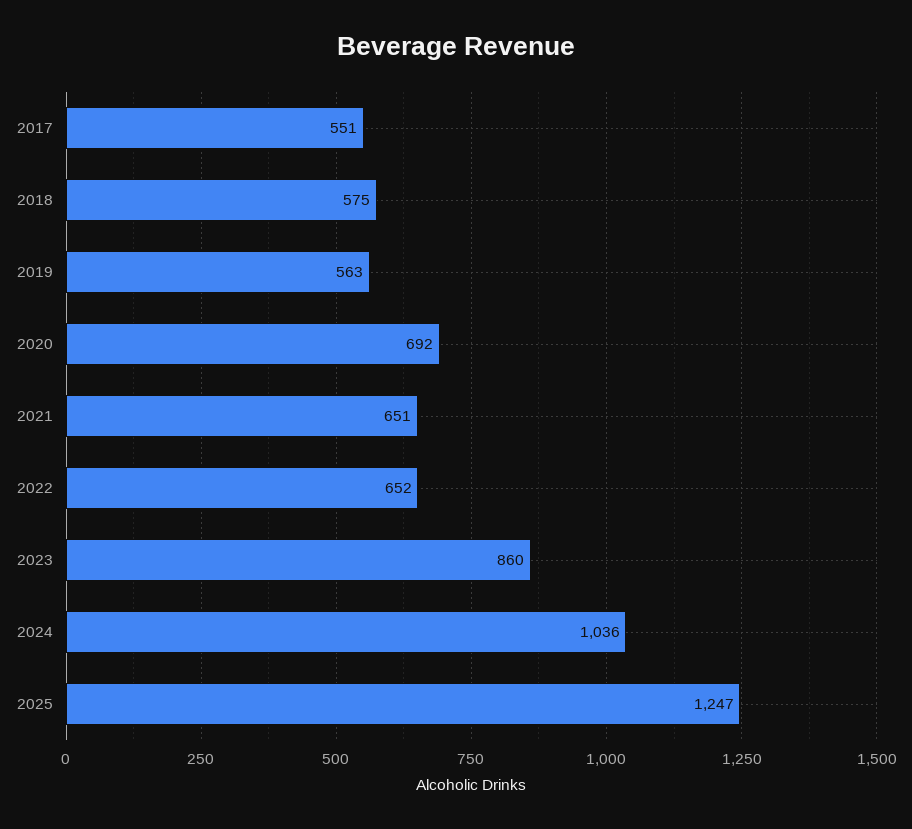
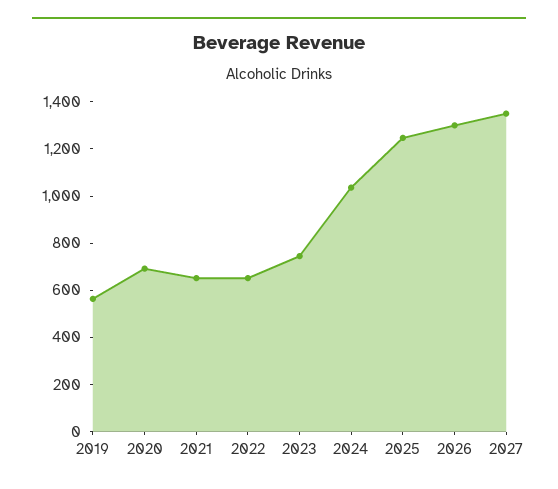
2017: 551 -> none
2018: 575 -> none
2023: 860 -> 750
2026: none -> 1300
2027: none -> 1350

